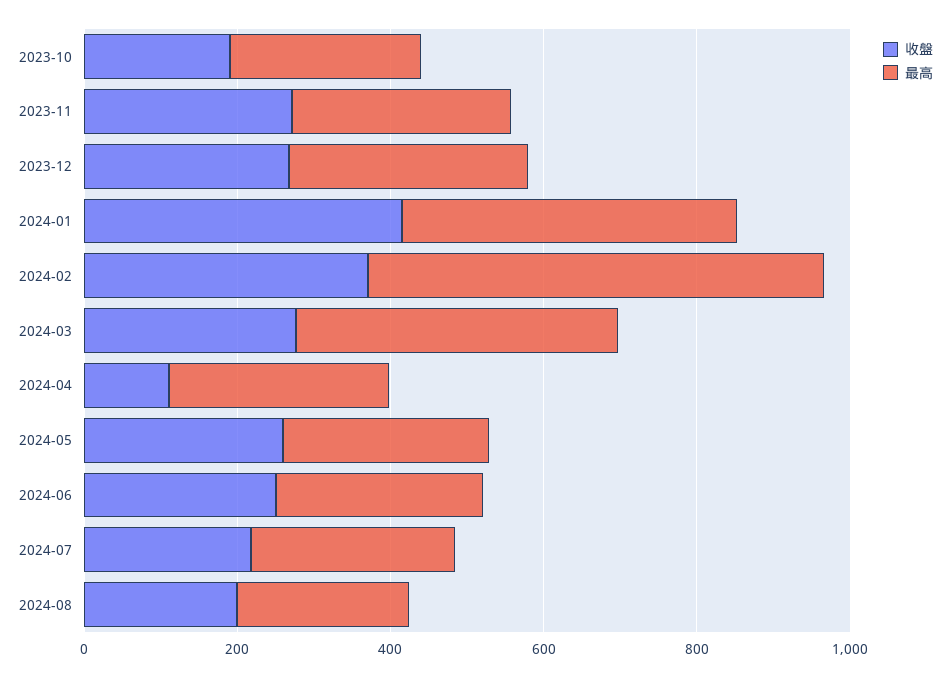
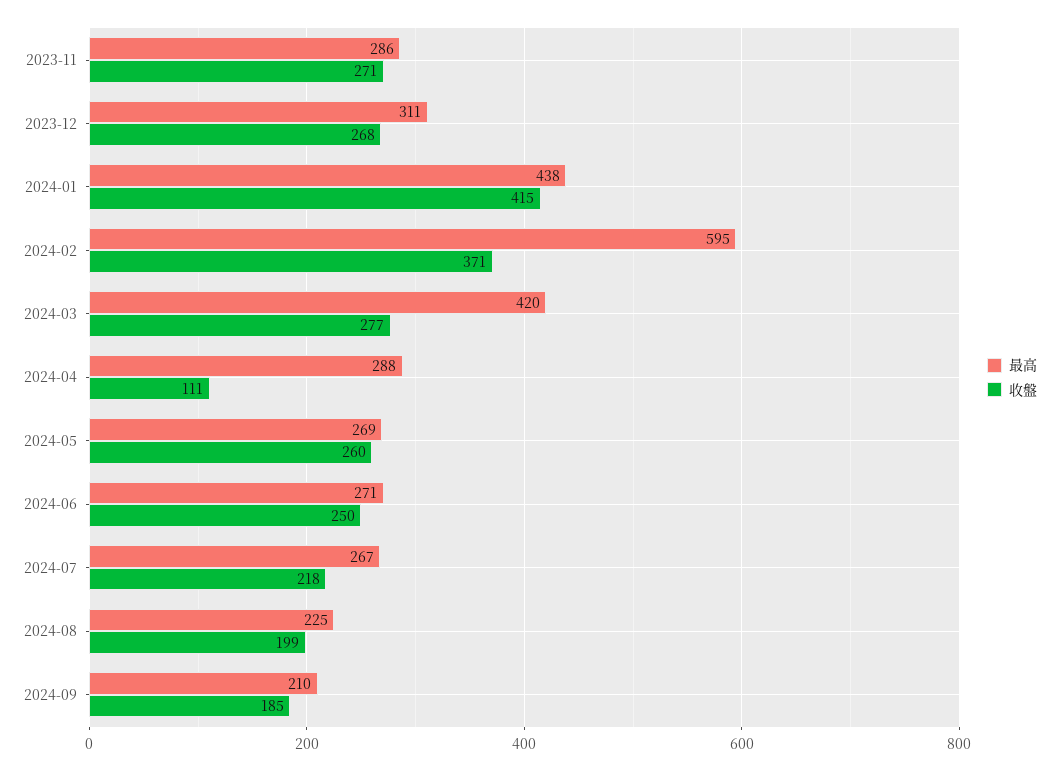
收盤, 2023-10: 200 -> none
最高, 2023-10: 250 -> none
最高, 2024-09: none -> 210
收盤, 2024-09: none -> 185

